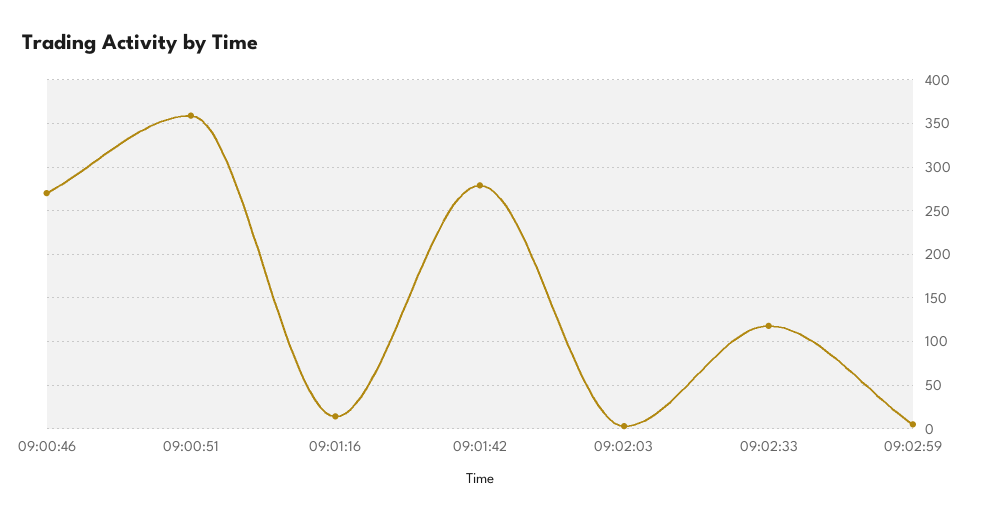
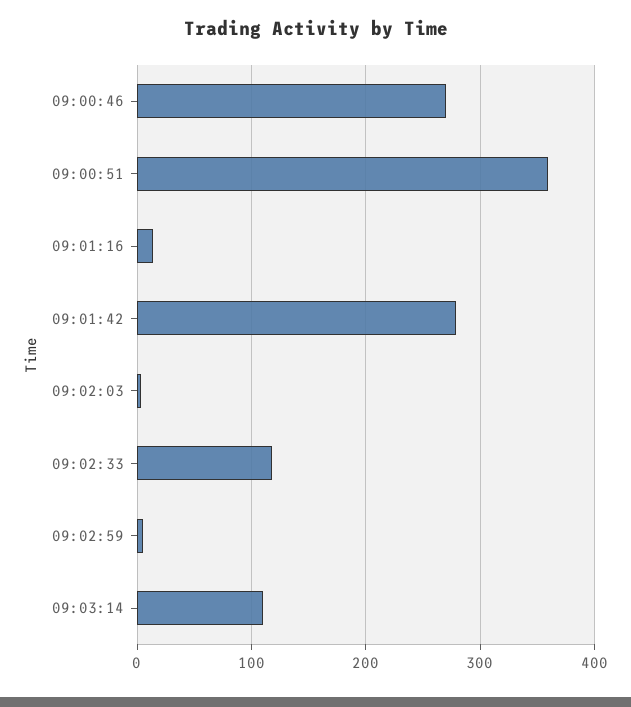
09:03:14: none -> 110

